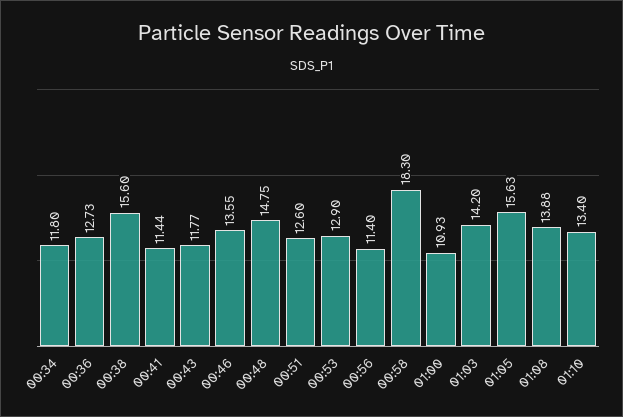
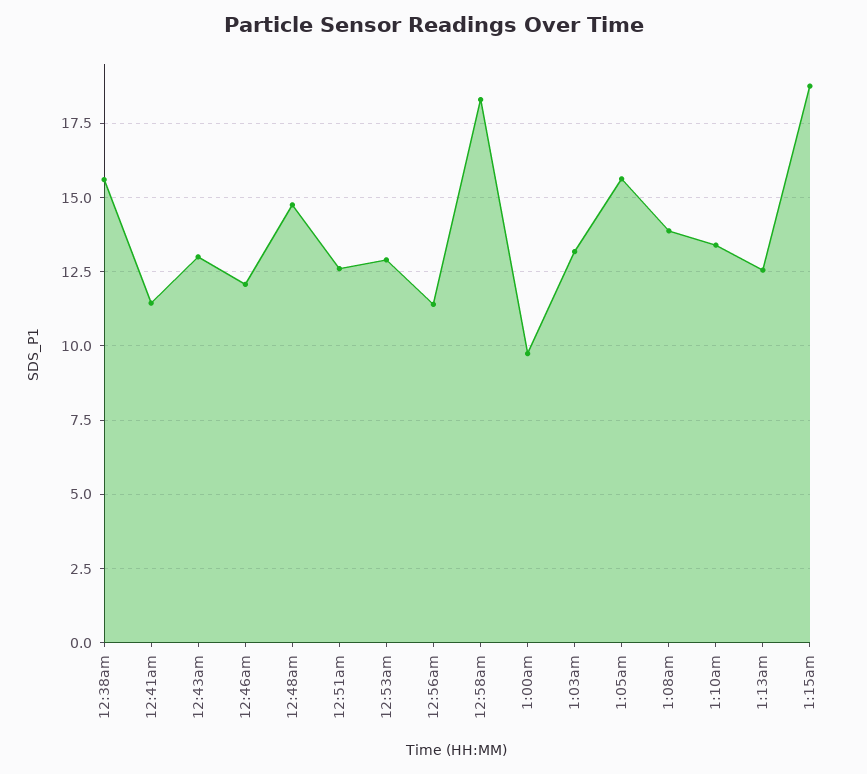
00:34: 11.8 -> none
00:36: 12.73 -> none
00:43: 11.77 -> 13
00:46: 13.55 -> 12
01:00: 10.93 -> 9.75
01:03: 14.2 -> 13.25
1:13am: none -> 12.5
1:15am: none -> 18.75

